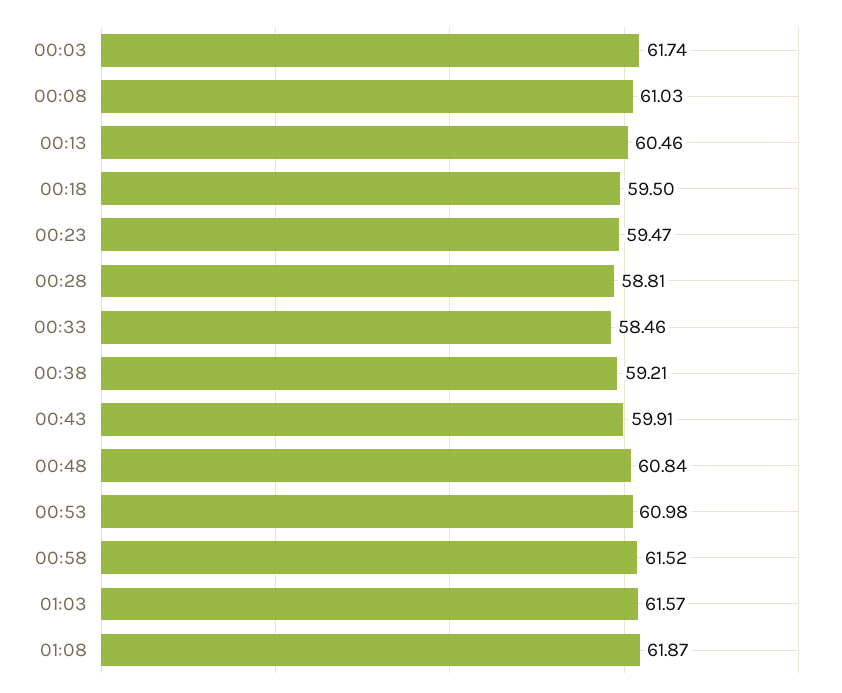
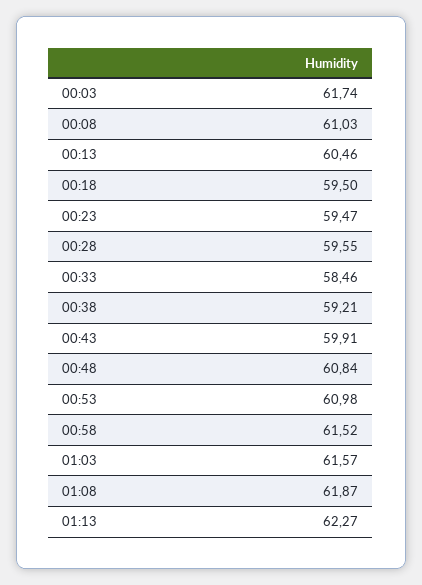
00:28: 58.81 -> 59.55
01:13: none -> 62.27

